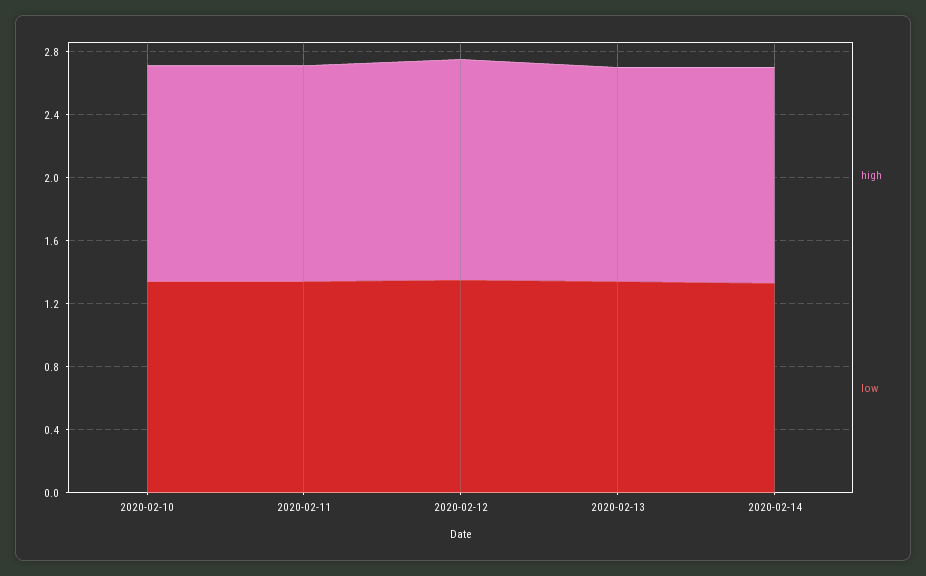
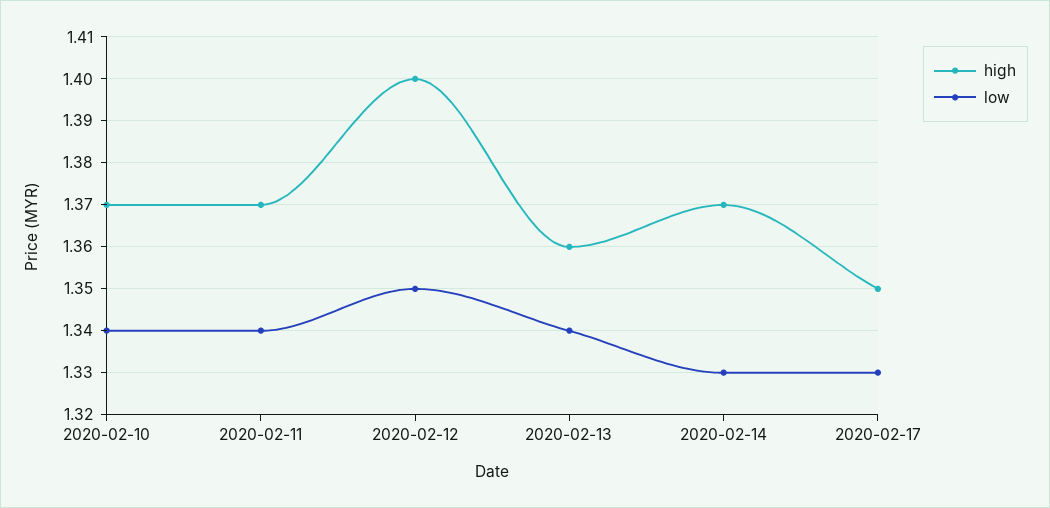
high, 2020-02-17: none -> 1.35
low, 2020-02-17: none -> 1.33

